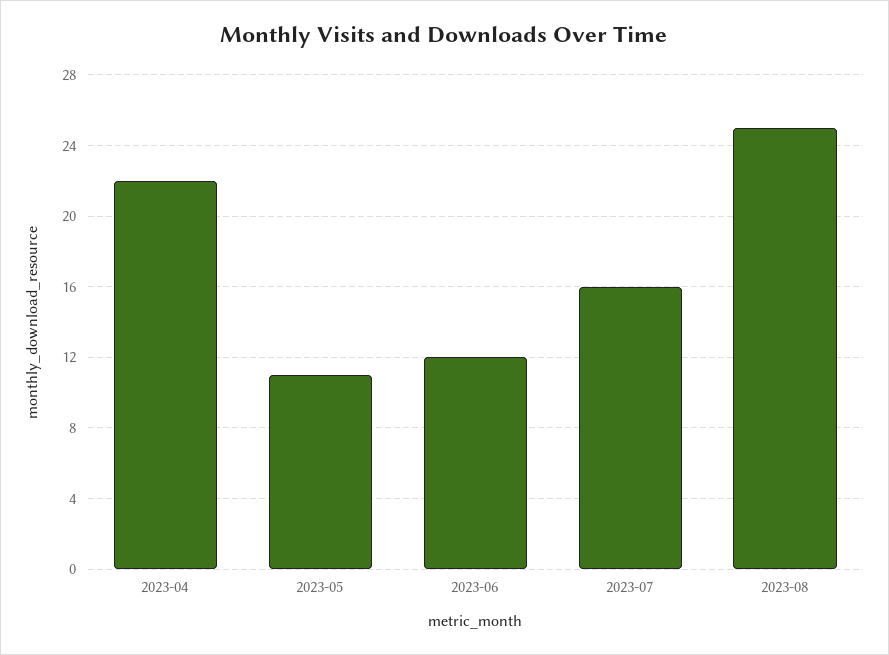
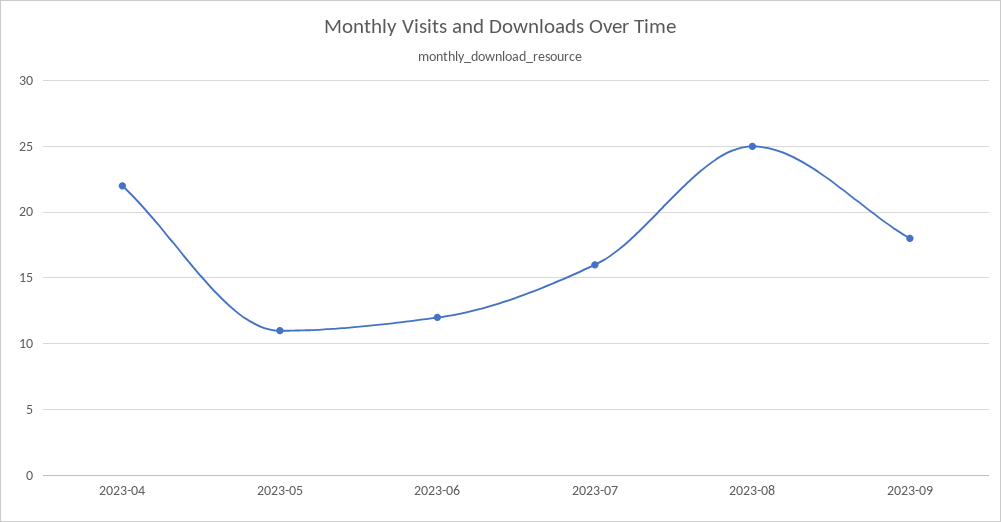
2023-09: none -> 18

